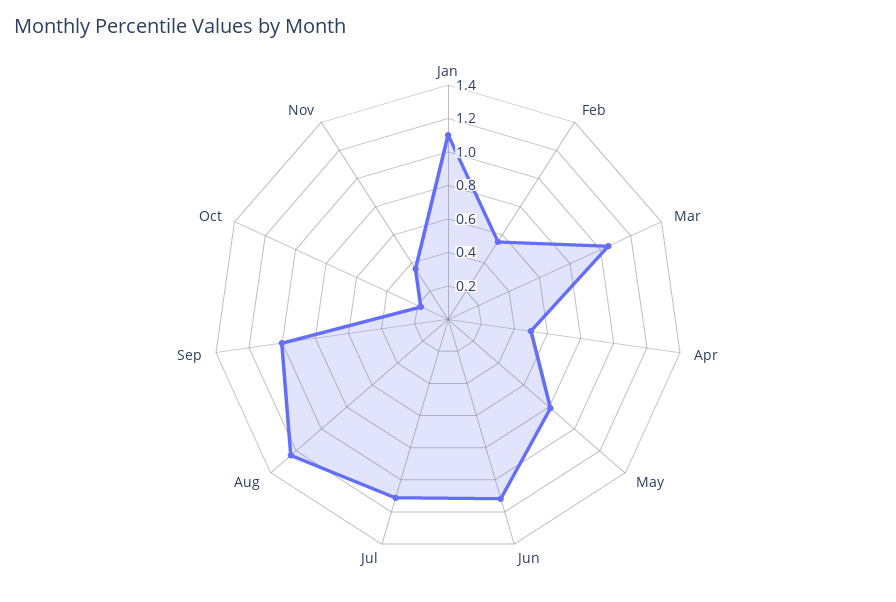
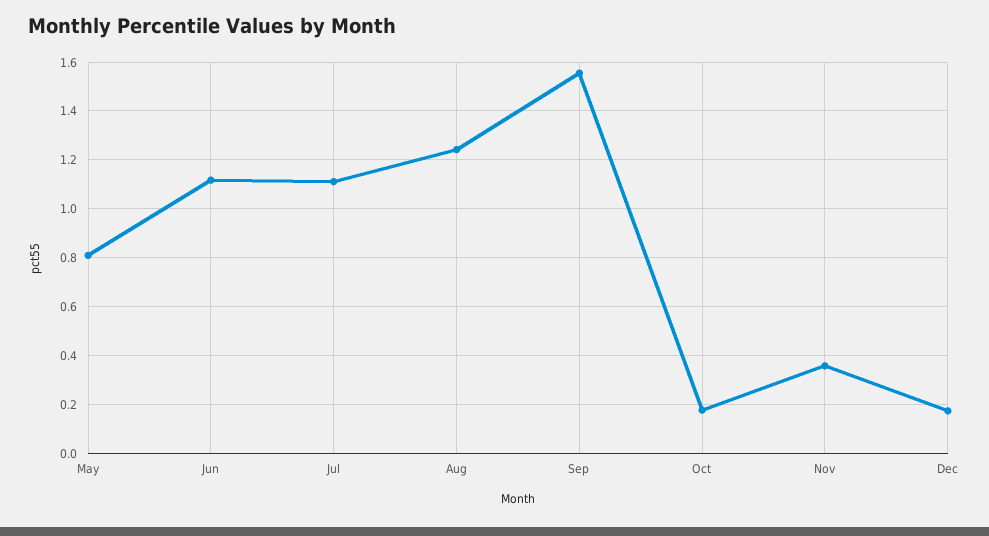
Jan: 1.1 -> none
Feb: 0.55 -> none
Mar: 1.05 -> none
Apr: 0.5 -> none
Sep: 1 -> 1.55
Dec: none -> 0.175

